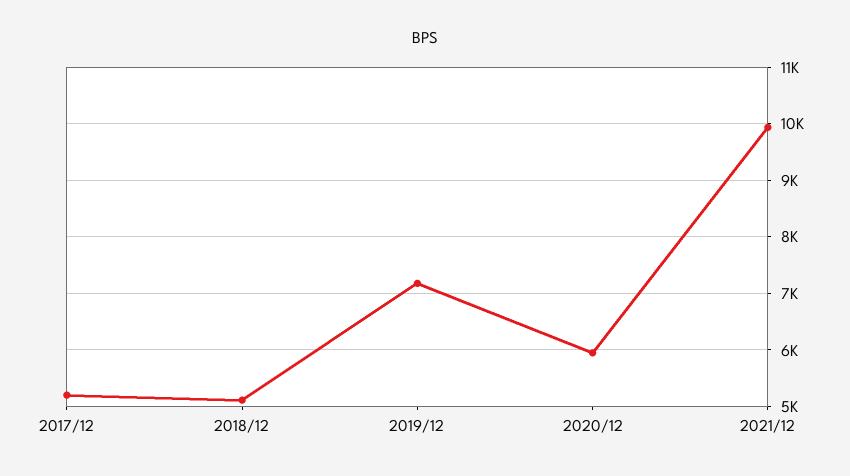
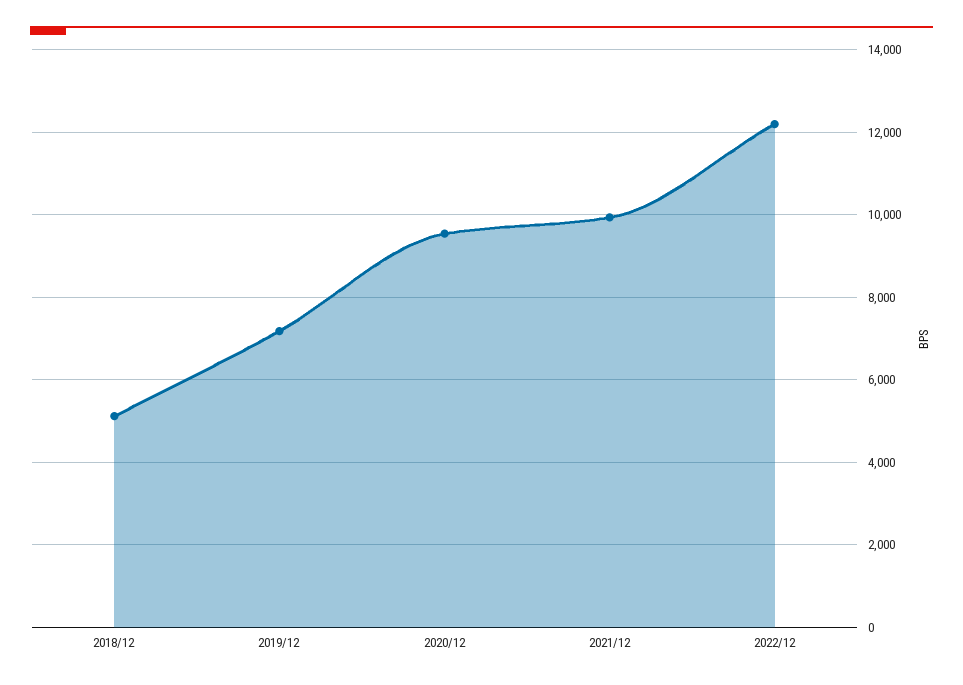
2017/12: 5200 -> none
2020/12: 6000 -> 9600
2022/12: none -> 12200

